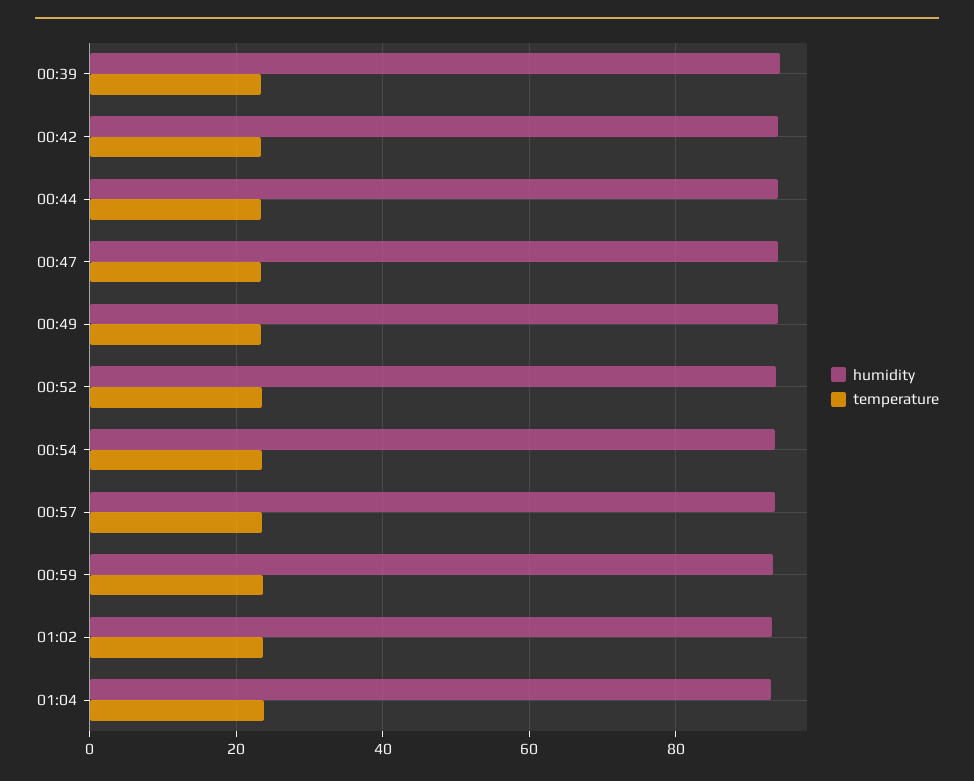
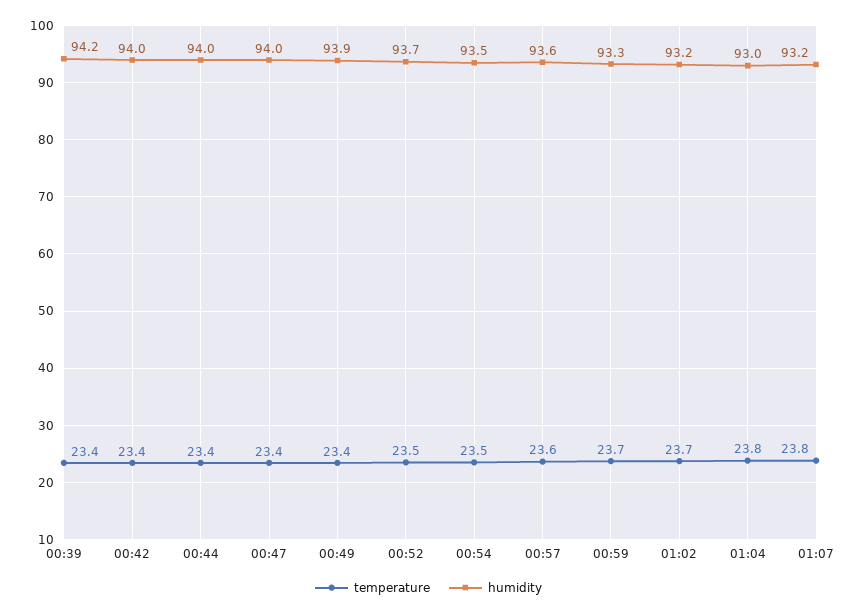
temperature, 01:07: none -> 23.8
humidity, 01:07: none -> 93.2

